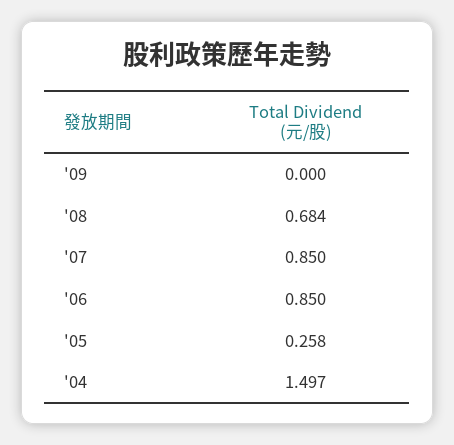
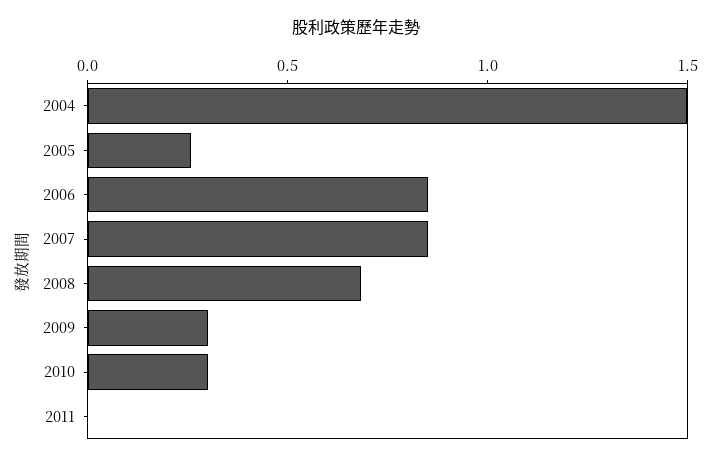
'09: 0 -> 0.3
2010: none -> 0.3
2011: none -> 0

